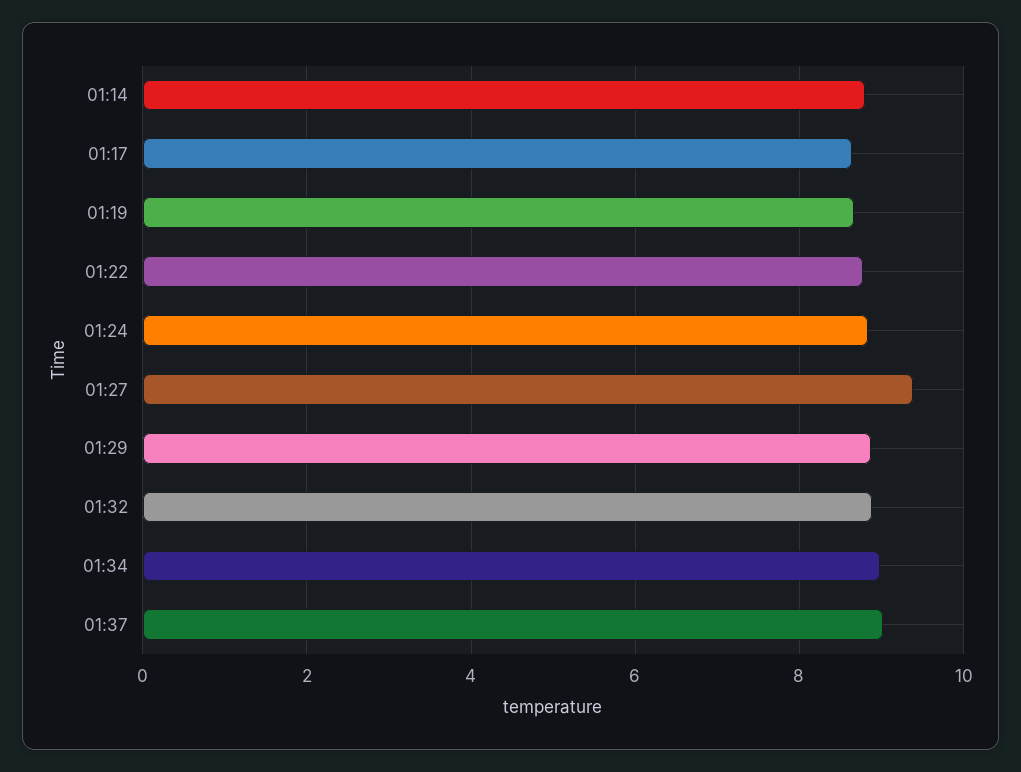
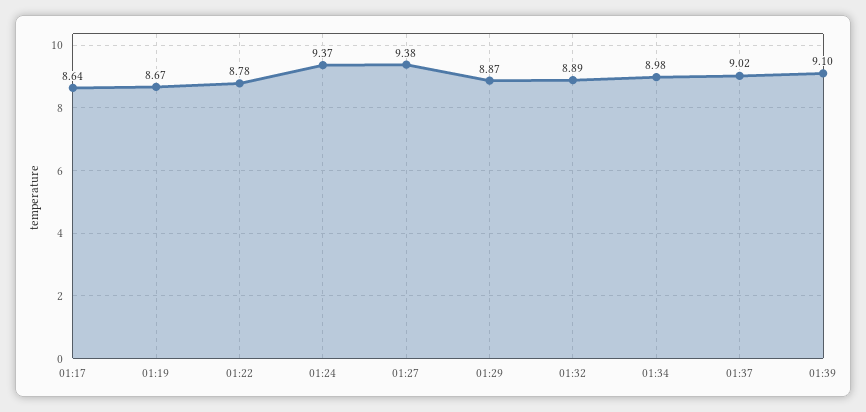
01:14: 8.8 -> none
01:24: 8.8 -> 9.37
01:39: none -> 9.1

